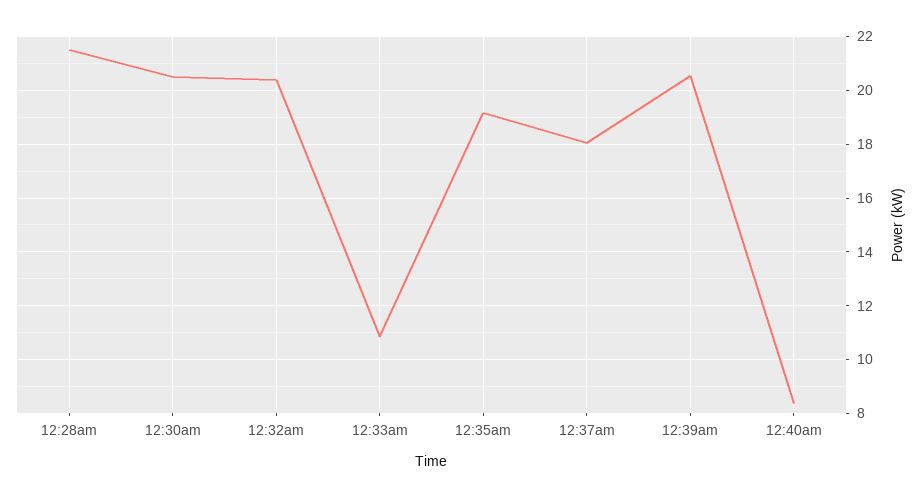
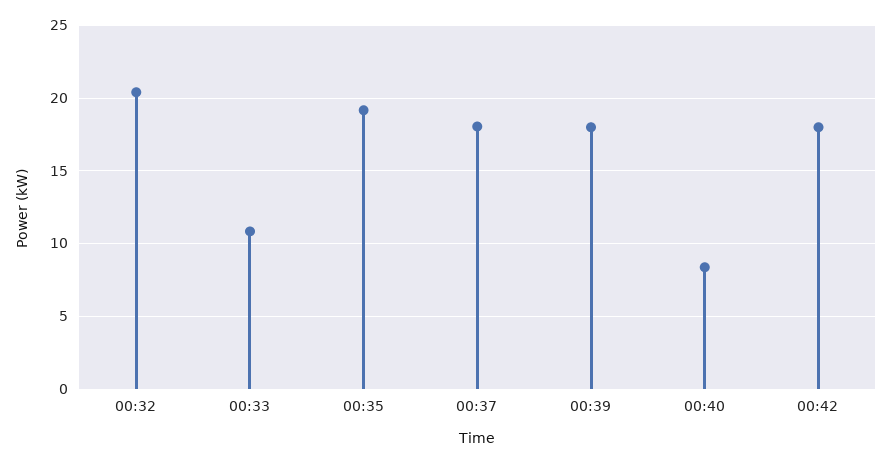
12:28am: 21.5 -> none
12:30am: 20.5 -> none
12:39am: 20.5 -> 18
00:42: none -> 18

